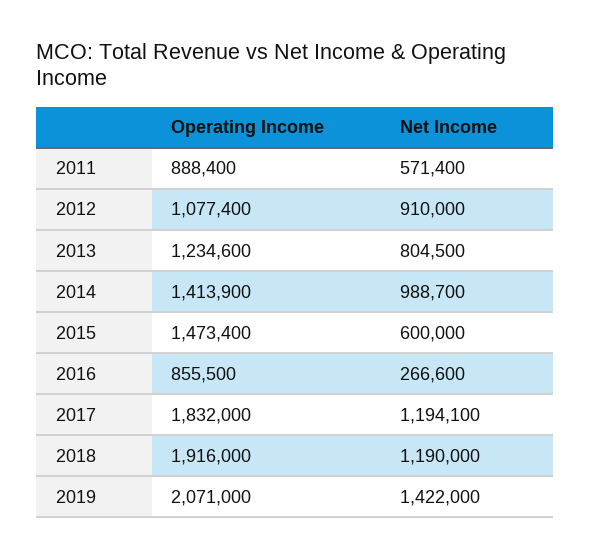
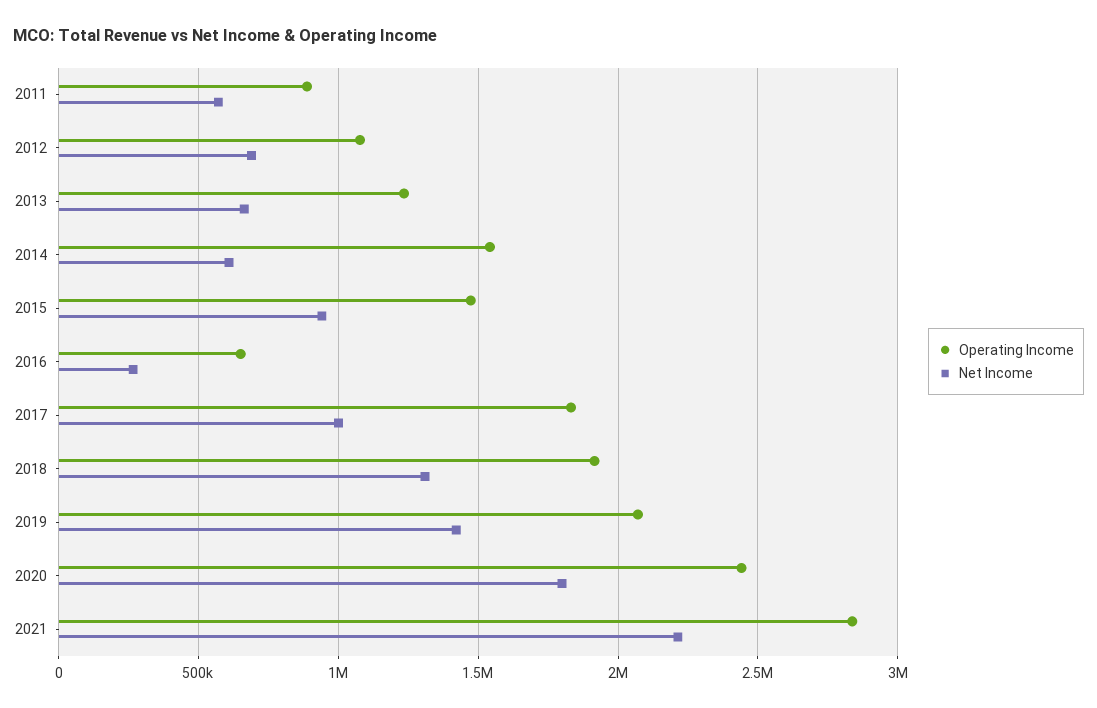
Net Income, 2012: 910000 -> 700000
Net Income, 2013: 804500 -> 650000
Operating Income, 2014: 1413900 -> 1550000
Net Income, 2014: 988700 -> 600000
Net Income, 2015: 600000 -> 950000
Operating Income, 2016: 855500 -> 650000
Net Income, 2017: 1194100 -> 1000000
Net Income, 2018: 1190000 -> 1300000
Operating Income, 2020: none -> 2450000
Net Income, 2020: none -> 1800000
Operating Income, 2021: none -> 2850000
Net Income, 2021: none -> 2200000

